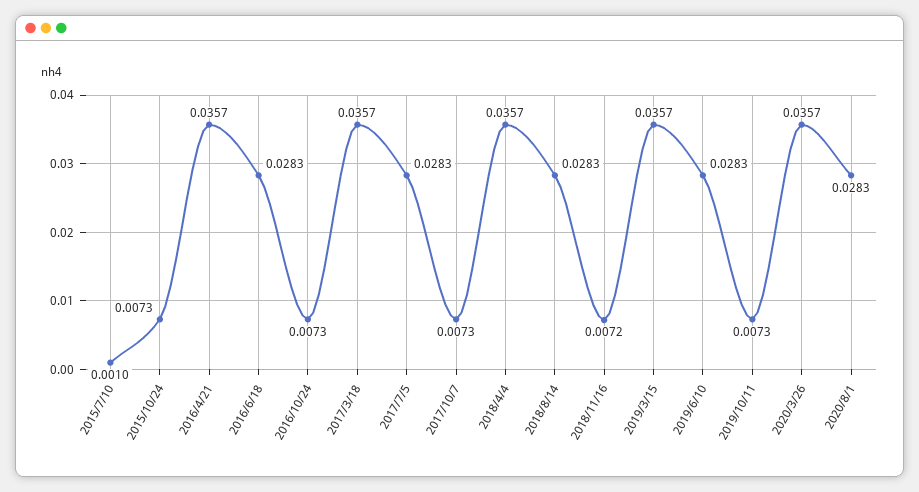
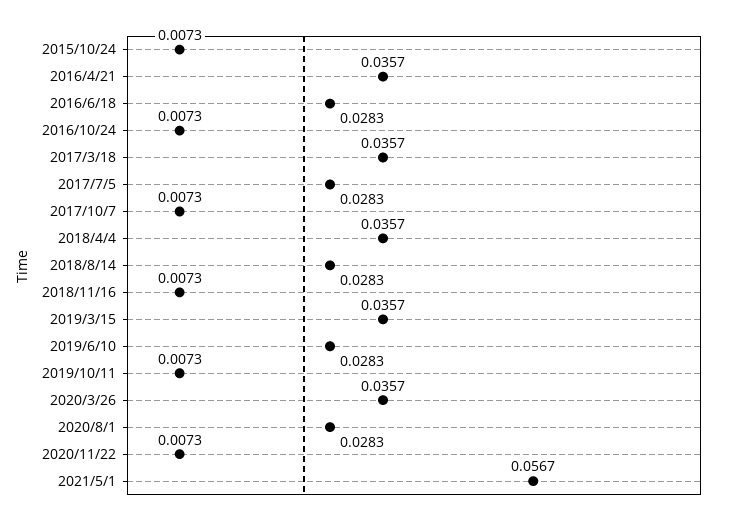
2015/7/10: 0.001 -> none
2018/11/16: 0.0072 -> 0.0073
2020/11/22: none -> 0.0073
2021/5/1: none -> 0.0567

